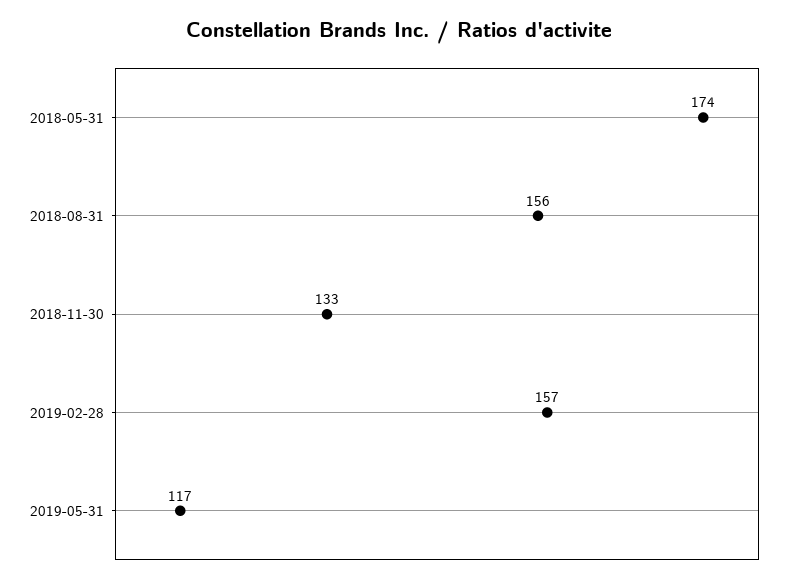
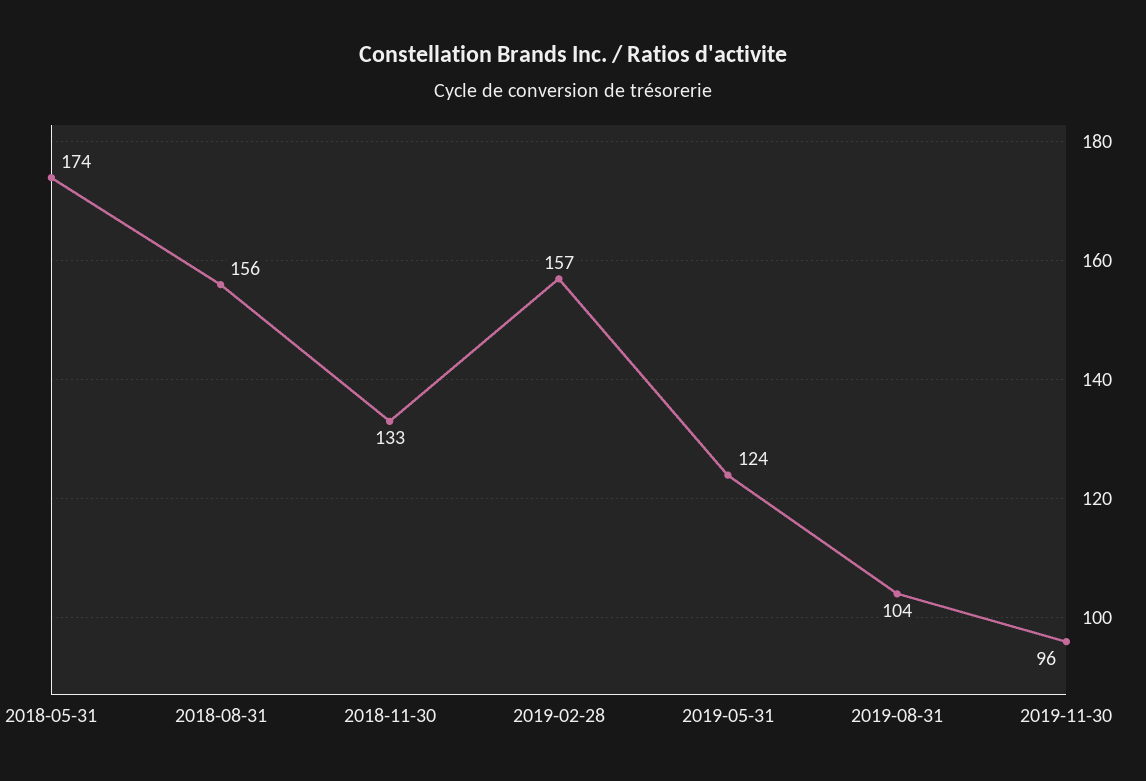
2019-05-31: 117 -> 124
2019-08-31: none -> 104
2019-11-30: none -> 96

